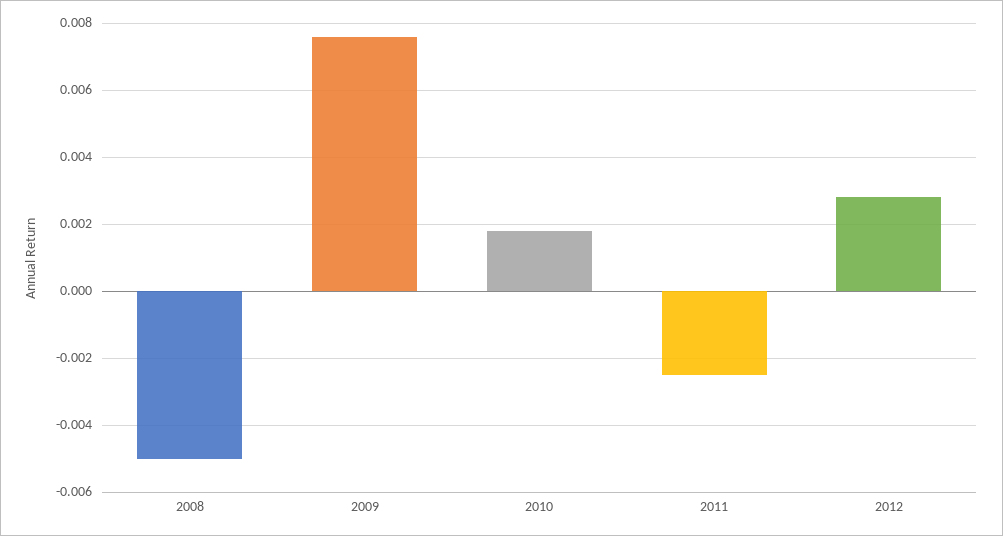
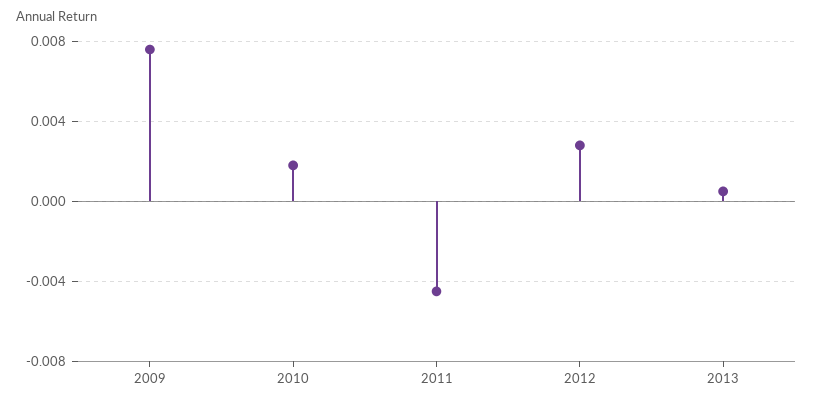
2008: -0.005 -> none
2011: -0.0025 -> -0.0045
2013: none -> 0.0005

